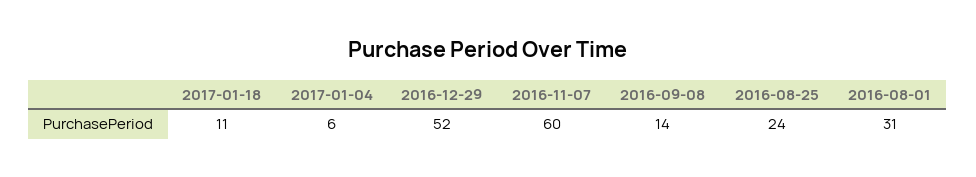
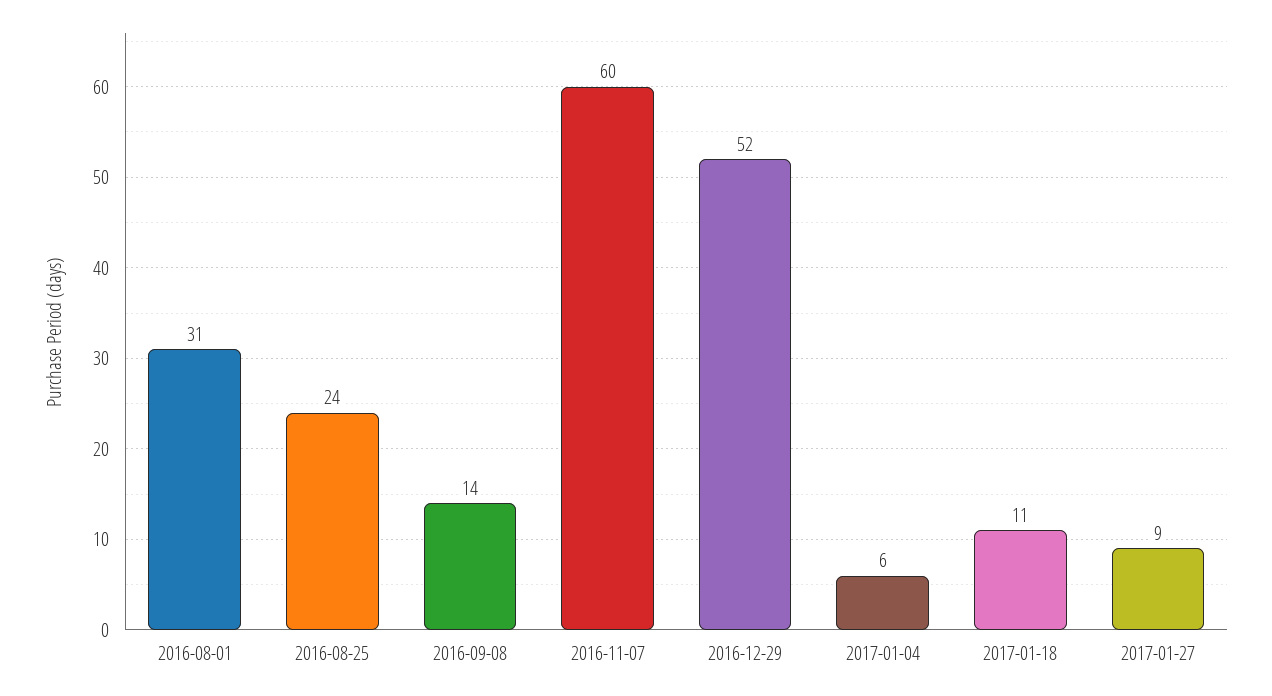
2017-01-27: none -> 9

